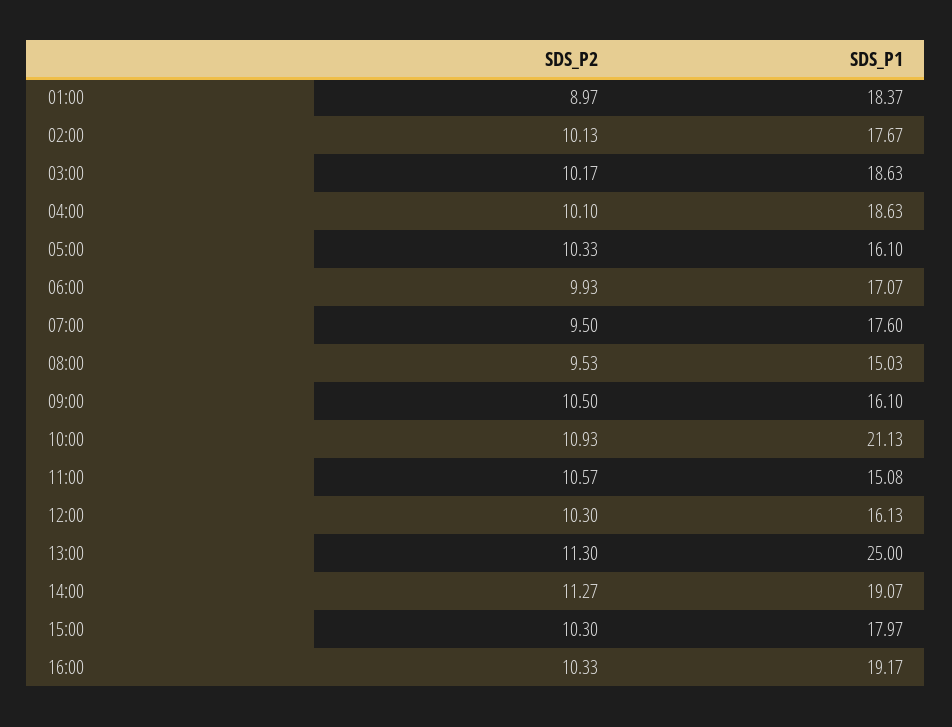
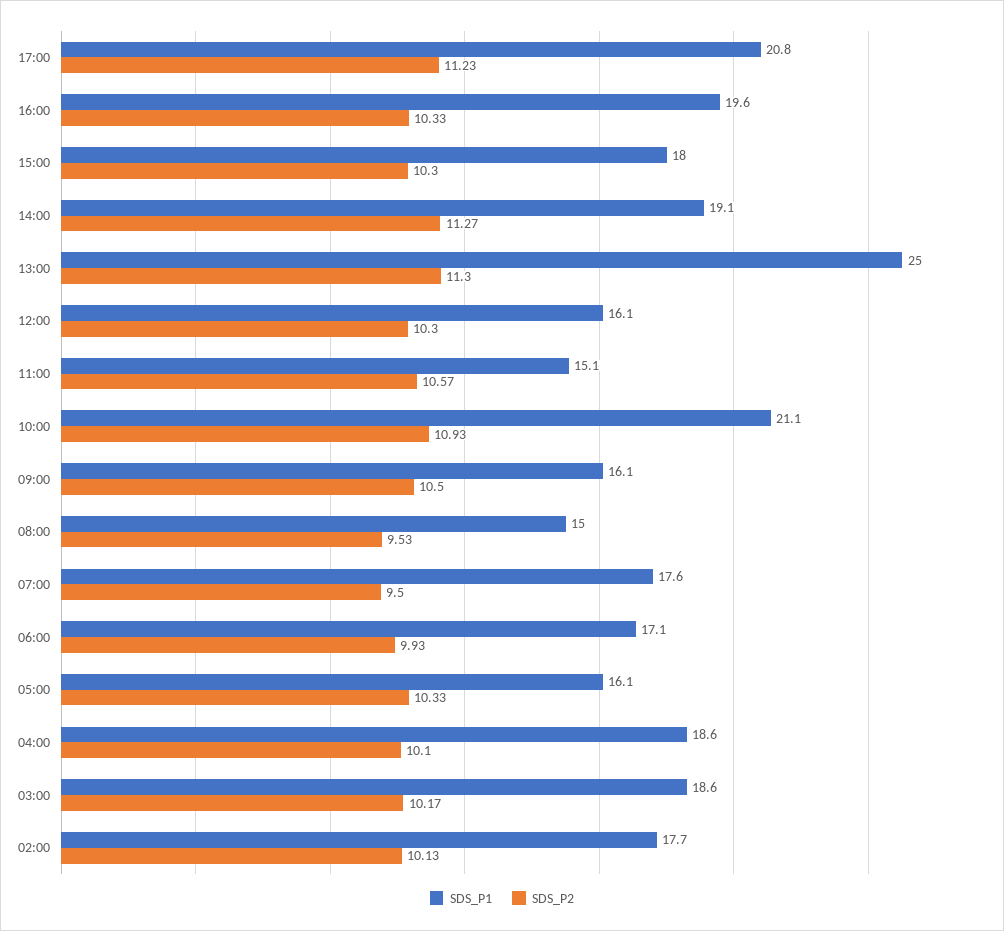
SDS_P2, 01:00: 8.97 -> none
SDS_P1, 01:00: 18.37 -> none
SDS_P1, 16:00: 19.17 -> 19.6
SDS_P1, 17:00: none -> 20.8
SDS_P2, 17:00: none -> 11.23

